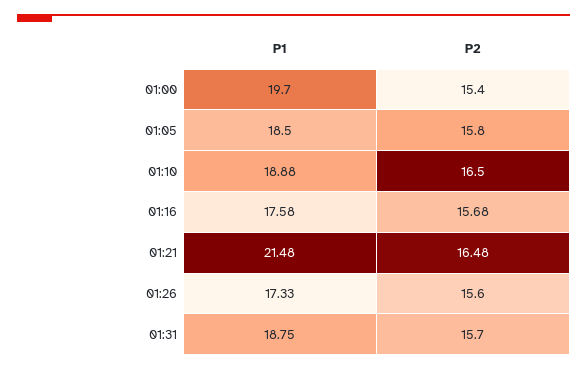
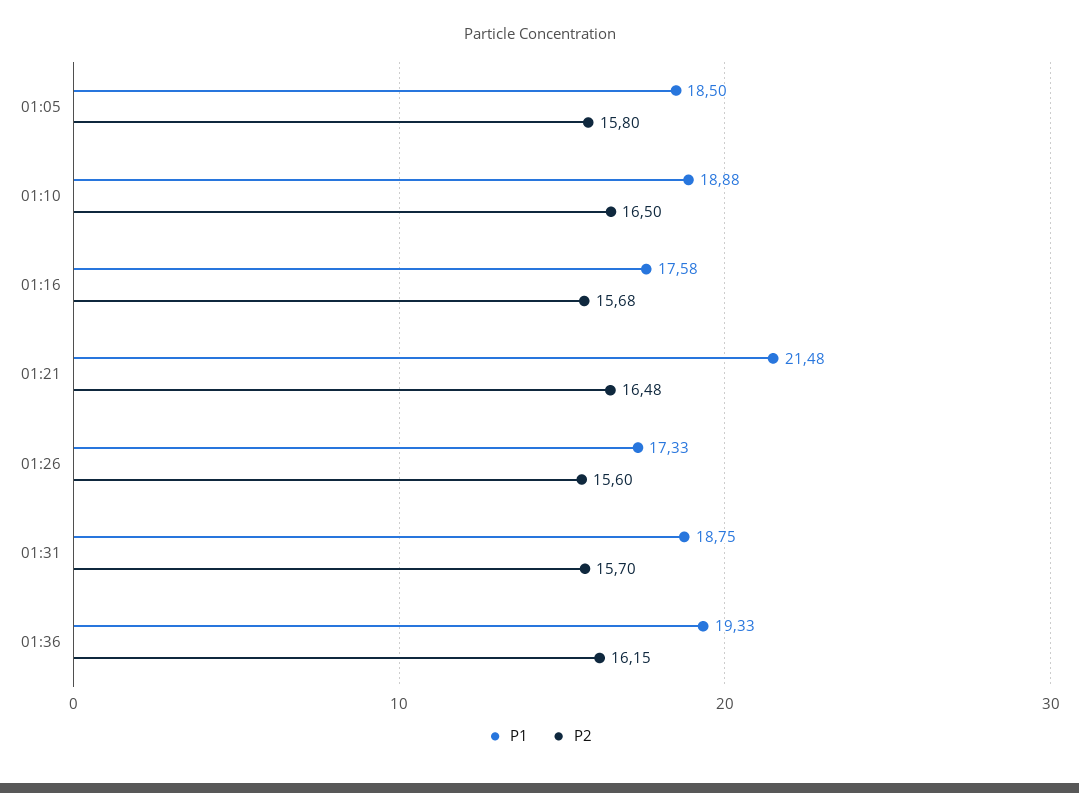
P1, 01:00: 19.7 -> none
P2, 01:00: 15.4 -> none
P1, 01:36: none -> 19.33
P2, 01:36: none -> 16.15

